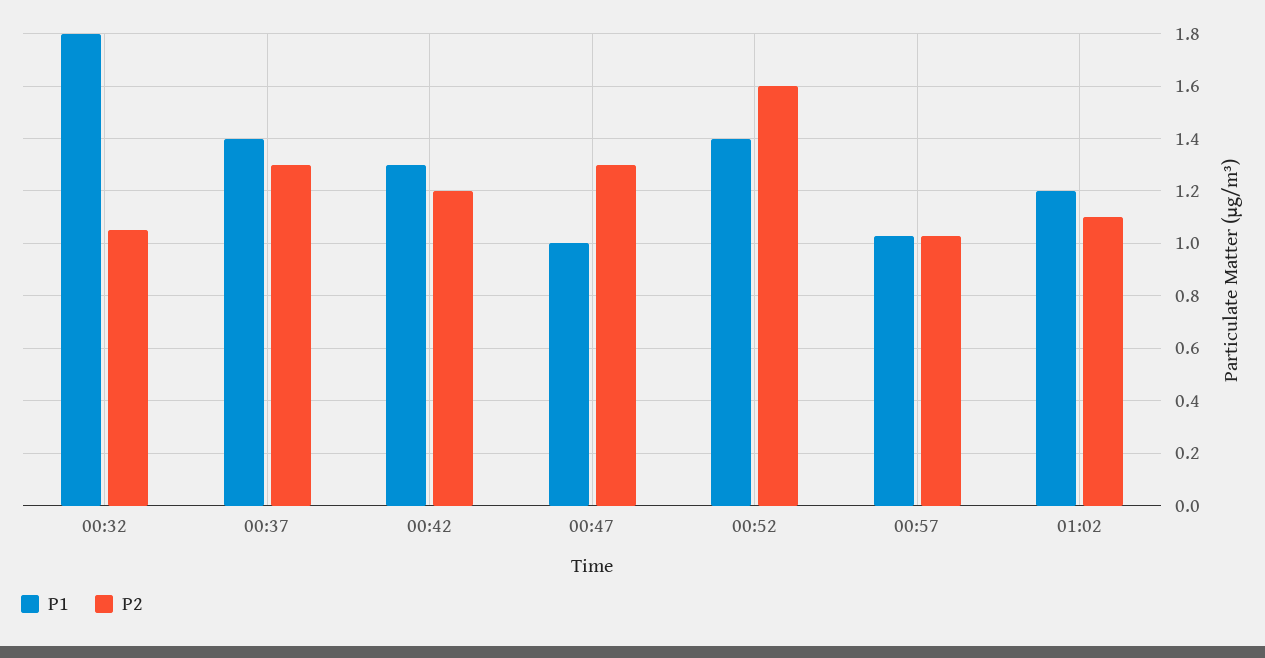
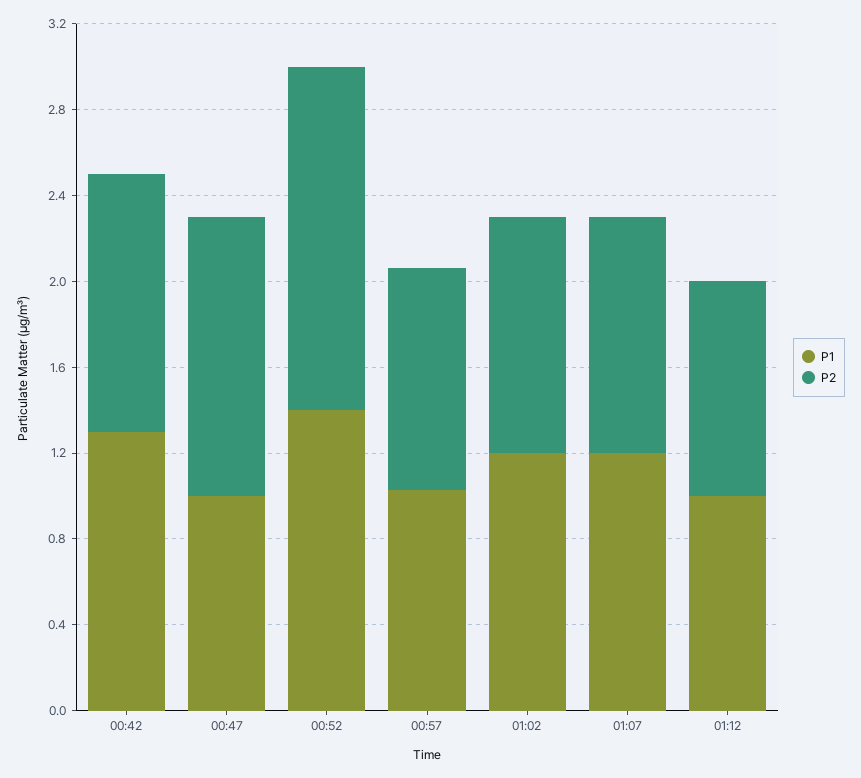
P1, 00:32: 1.8 -> none
P2, 00:32: 1.05 -> none
P1, 00:37: 1.4 -> none
P2, 00:37: 1.3 -> none
P1, 01:07: none -> 1.2
P2, 01:07: none -> 1.1
P1, 01:12: none -> 1
P2, 01:12: none -> 1

